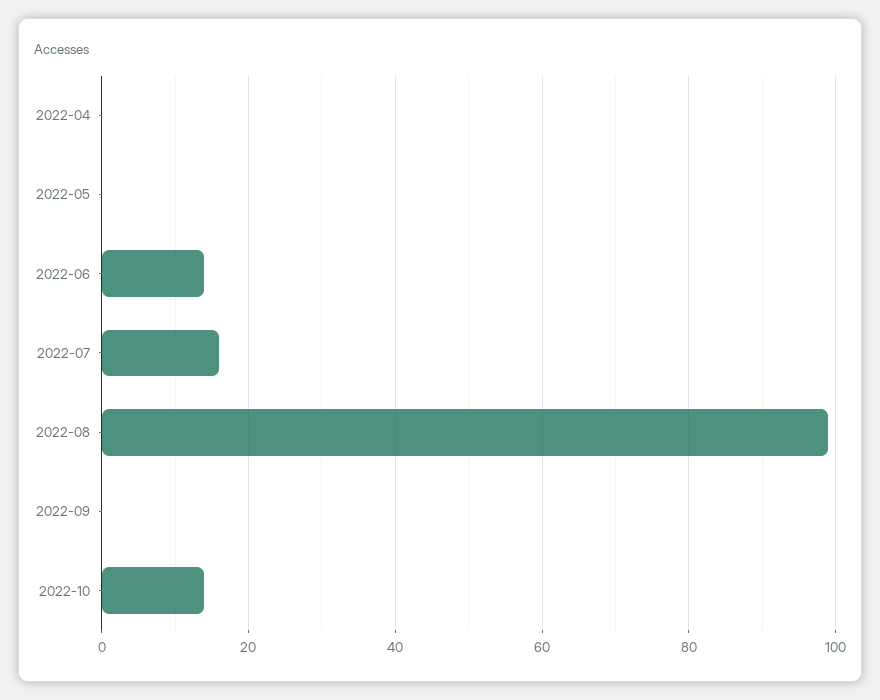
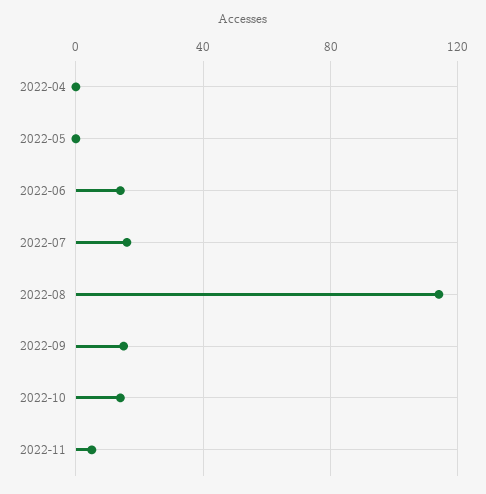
2022-08: 100 -> 115
2022-09: 0 -> 15
2022-11: none -> 5

